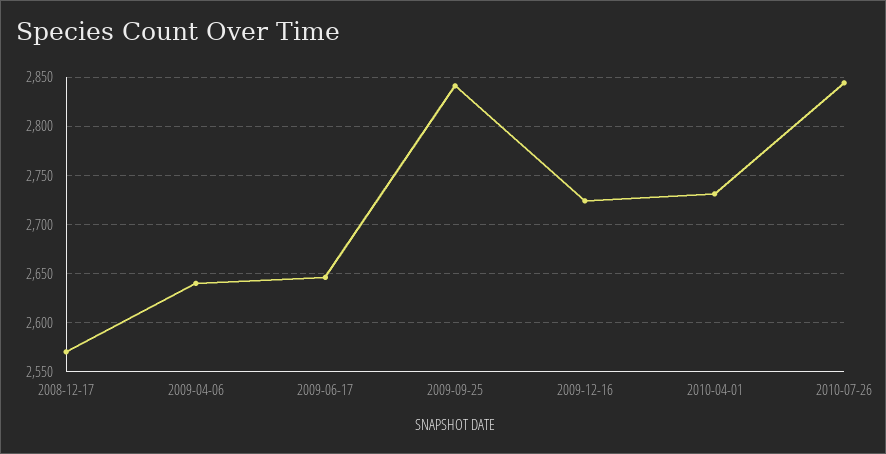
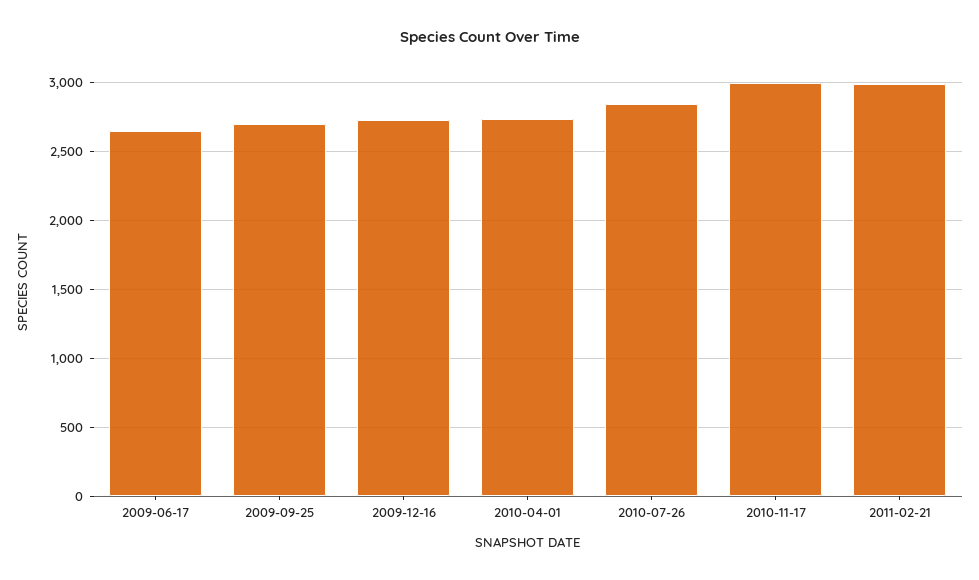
2008-12-17: 2570 -> none
2009-04-06: 2640 -> none
2009-09-25: 2840 -> 2700
2010-11-17: none -> 3000
2011-02-21: none -> 3000

